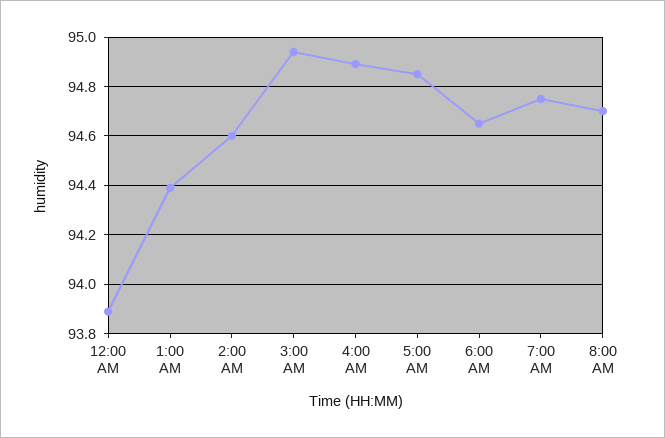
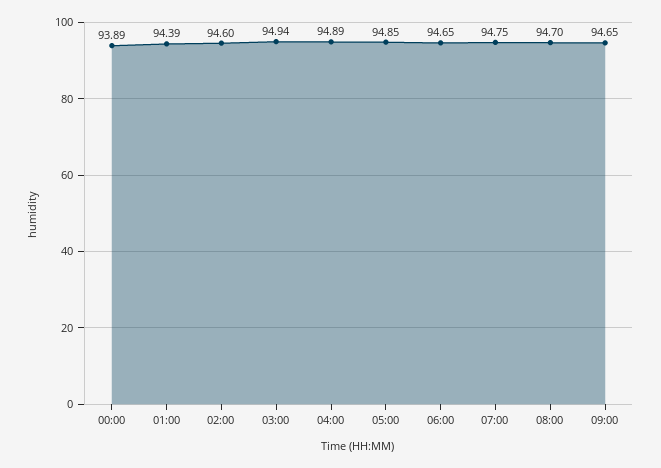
09:00: none -> 94.65

